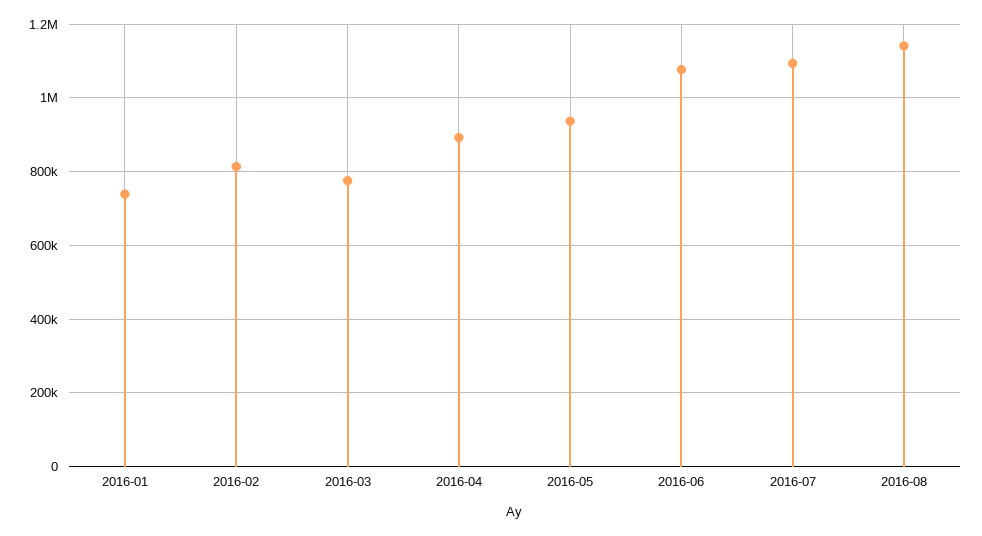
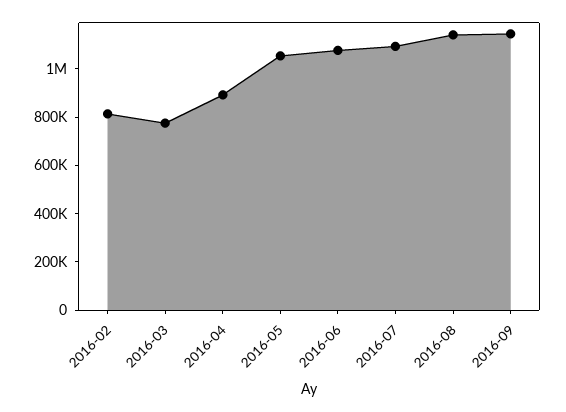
2016-01: 740000 -> none
2016-05: 940000 -> 1050000
2016-09: none -> 1150000

